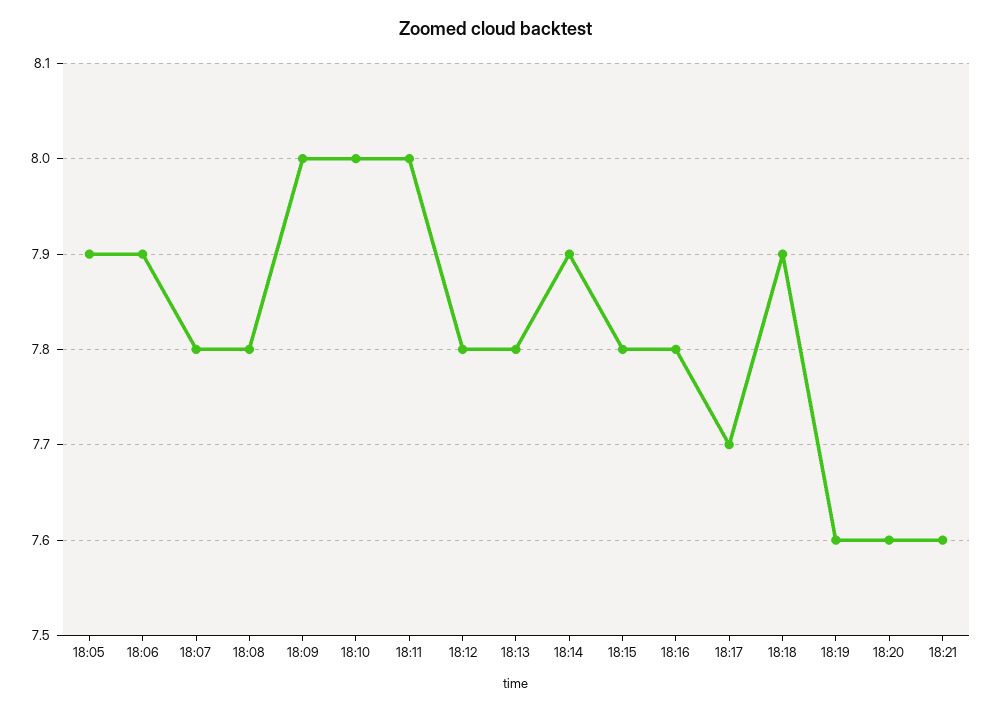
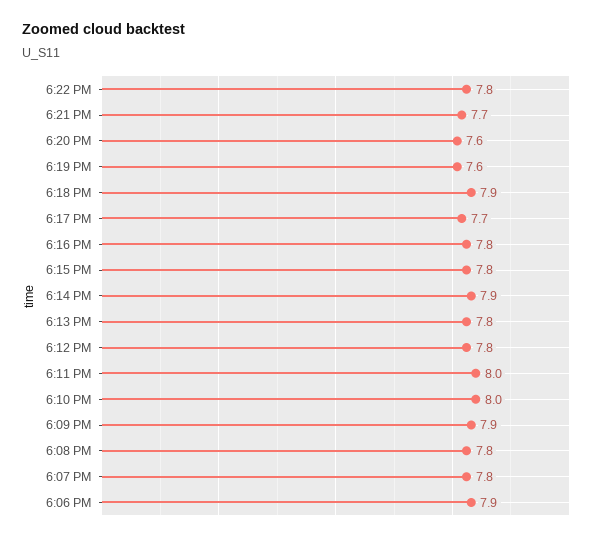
18:05: 7.9 -> none
18:09: 8 -> 7.9
18:21: 7.6 -> 7.7
6:22 PM: none -> 7.8

